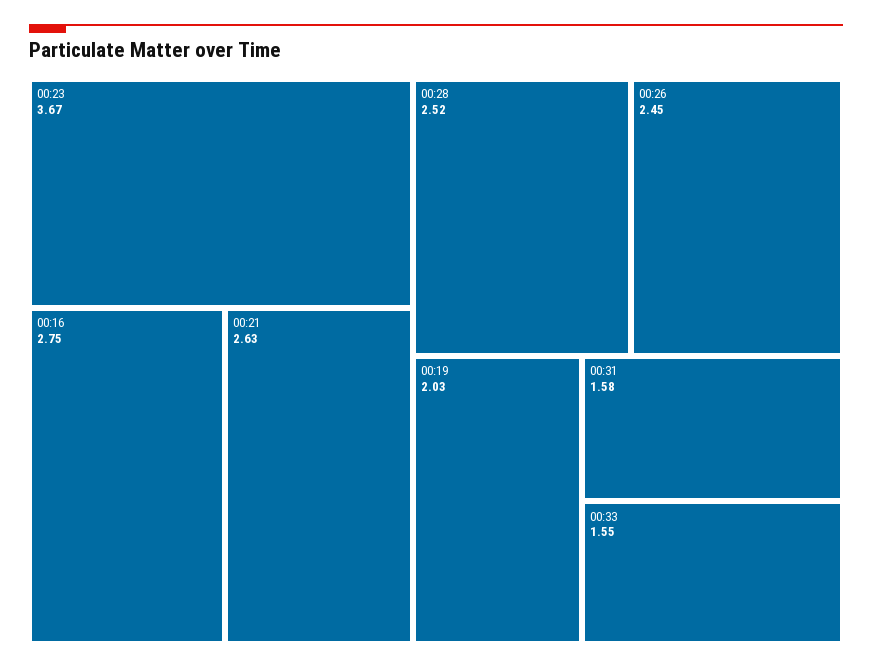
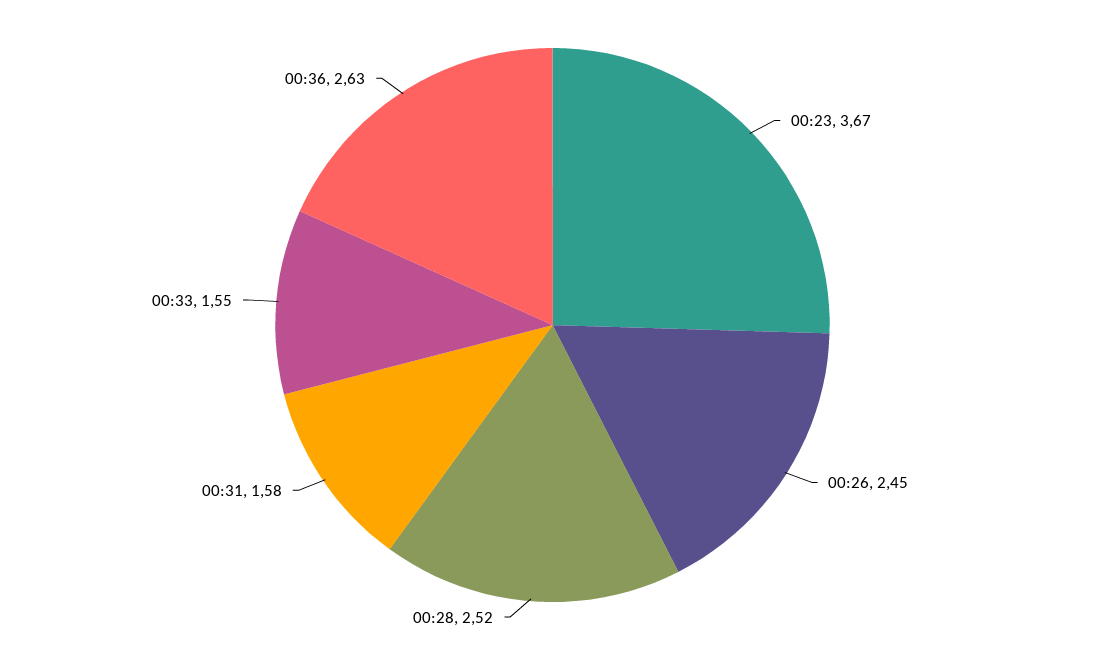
00:16: 2.75 -> none
00:21: 2.63 -> none
00:19: 2.03 -> none
00:36: none -> 2.63

